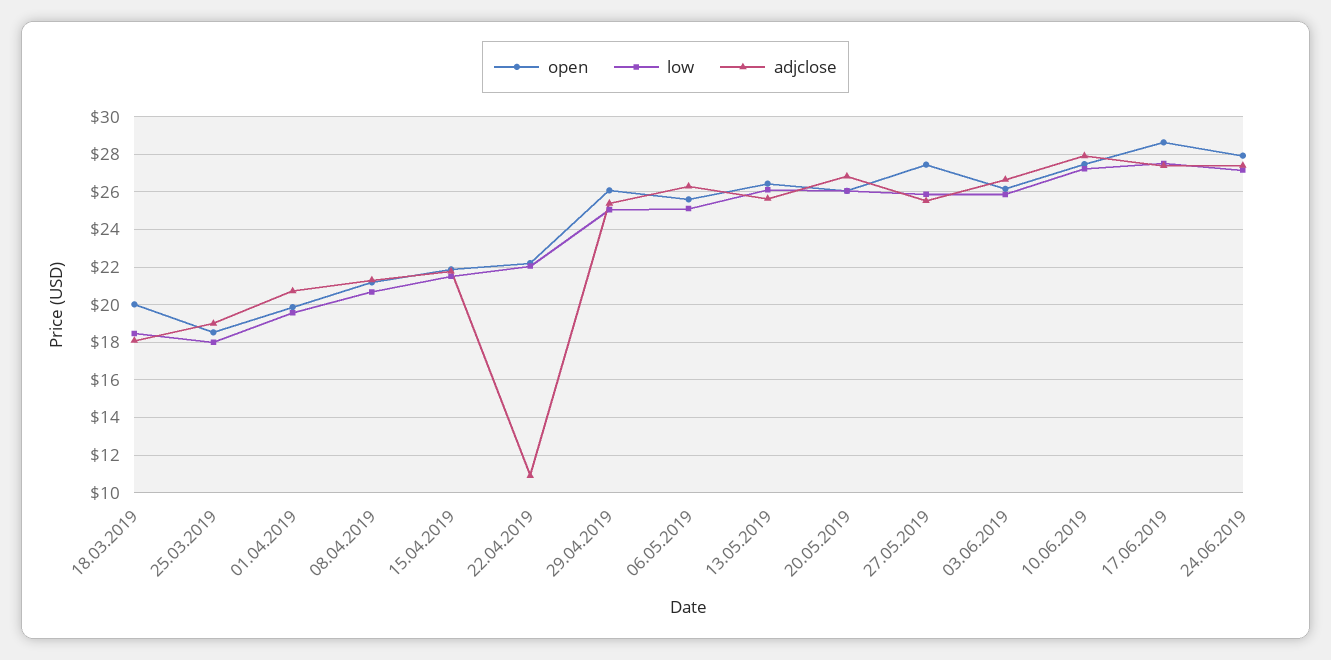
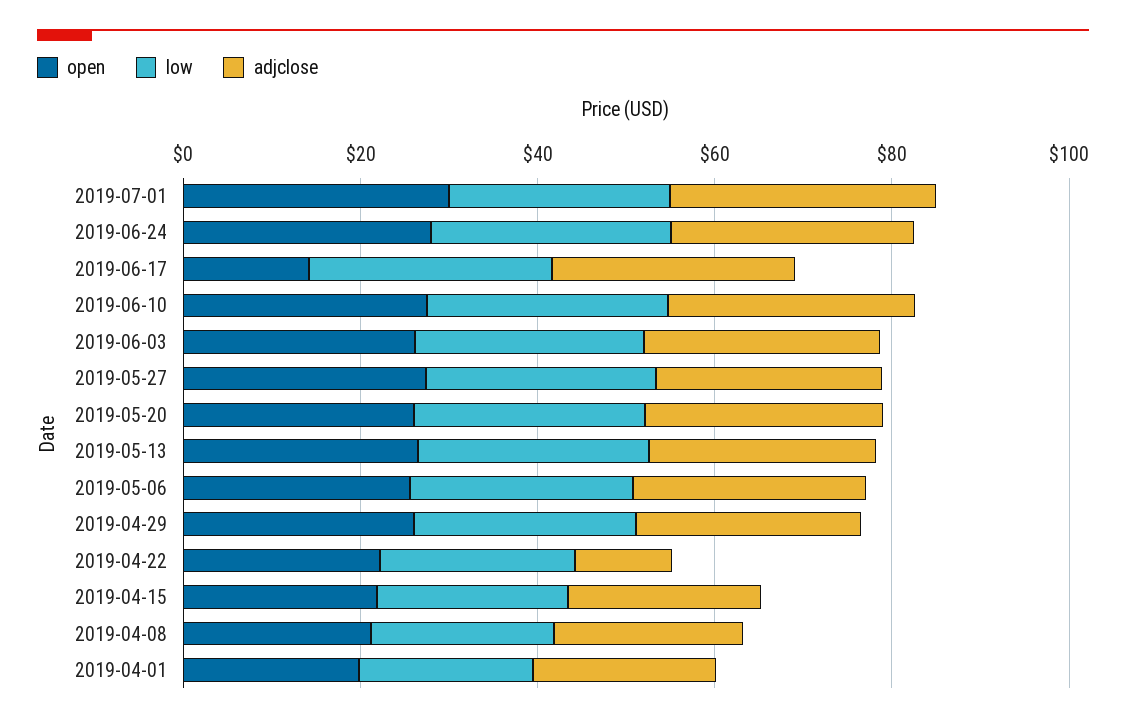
open, 18.03.2019: 20 -> none
low, 18.03.2019: 18.5 -> none
adjclose, 18.03.2019: 18 -> none
open, 25.03.2019: 18.5 -> none
low, 25.03.2019: 18 -> none
adjclose, 25.03.2019: 19 -> none
open, 17.06.2019: 28.5 -> 15
open, 2019-07-01: none -> 30
low, 2019-07-01: none -> 25
adjclose, 2019-07-01: none -> 30

